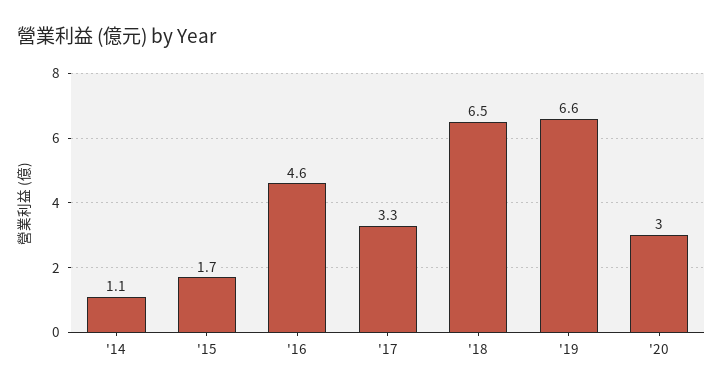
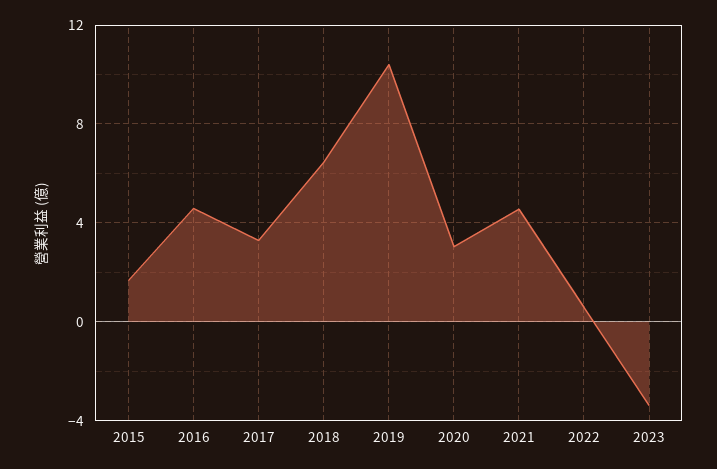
'14: 1.1 -> none
'19: 6.6 -> 10.5
2021: none -> 4.5
2022: none -> 0.5
2023: none -> -3.5

